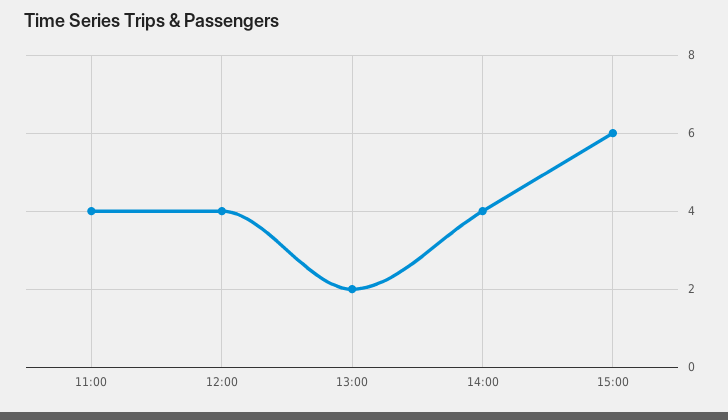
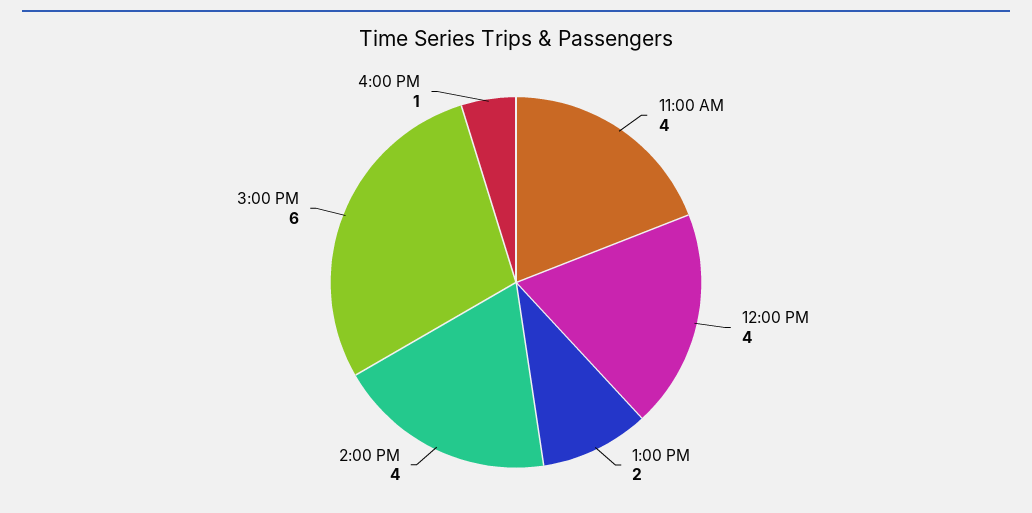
4:00 PM: none -> 1

